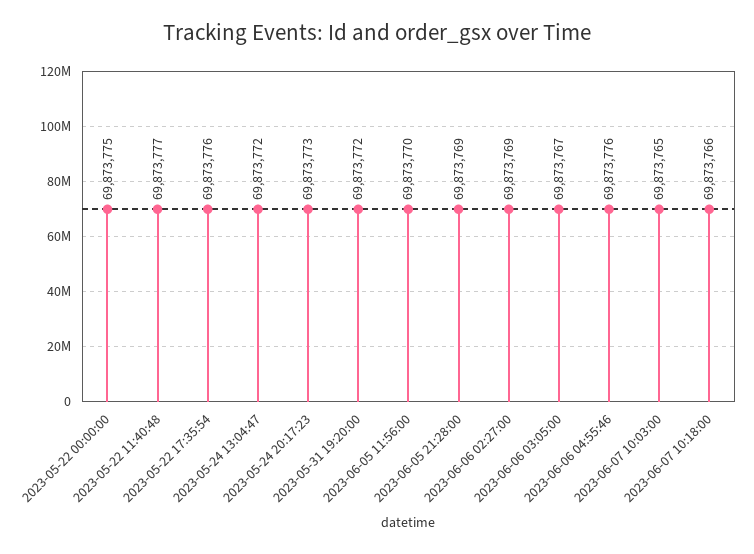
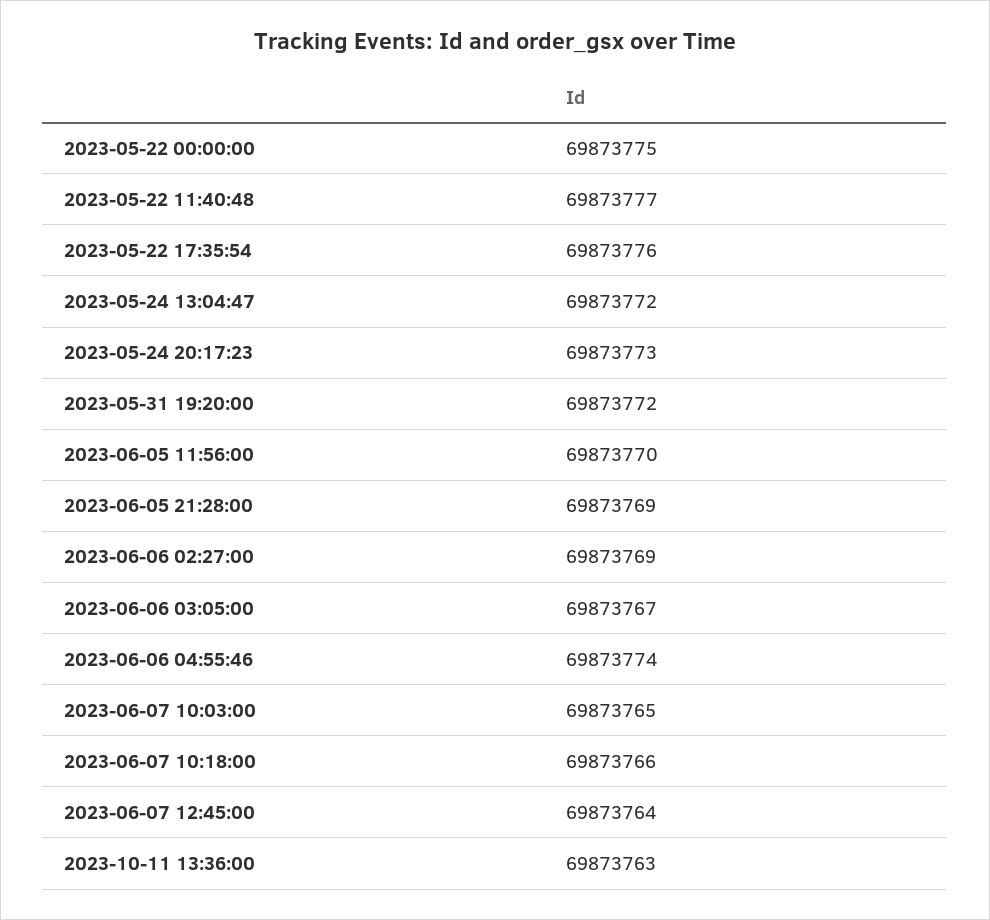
2023-06-06 04:55:46: 69873776 -> 69873774
2023-06-07 12:45:00: none -> 69873764
2023-10-11 13:36:00: none -> 69873763

